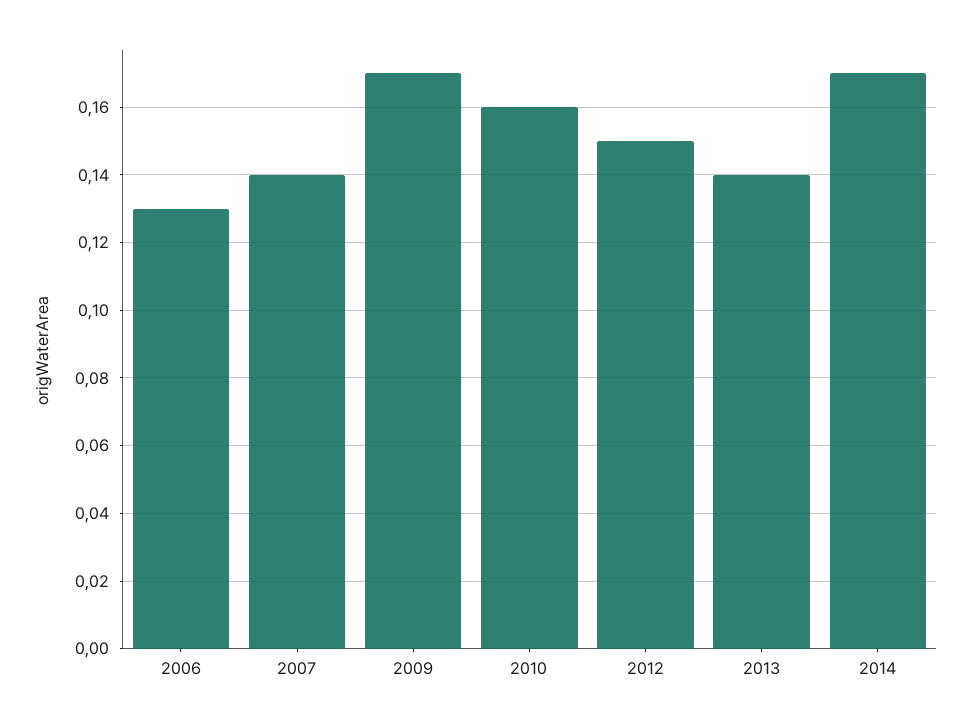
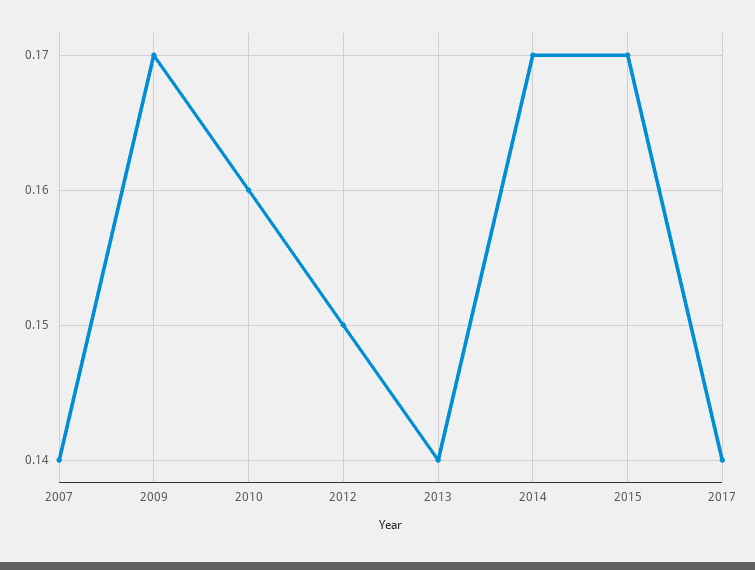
2006: 0.13 -> none
2015: none -> 0.17
2017: none -> 0.14

